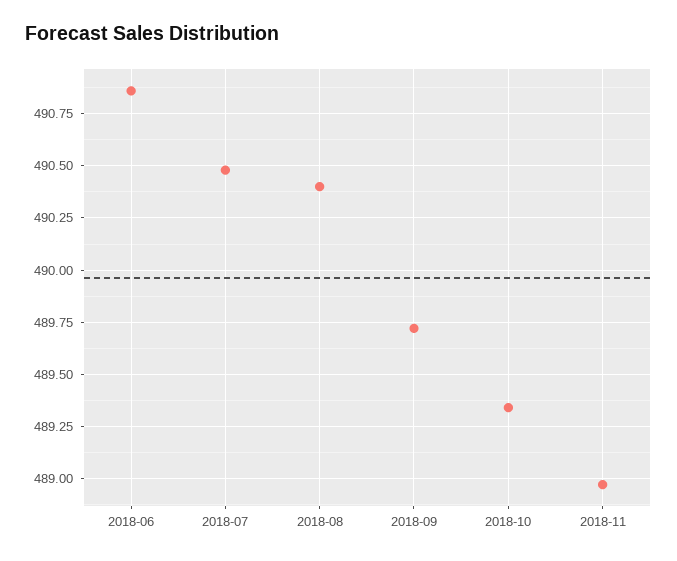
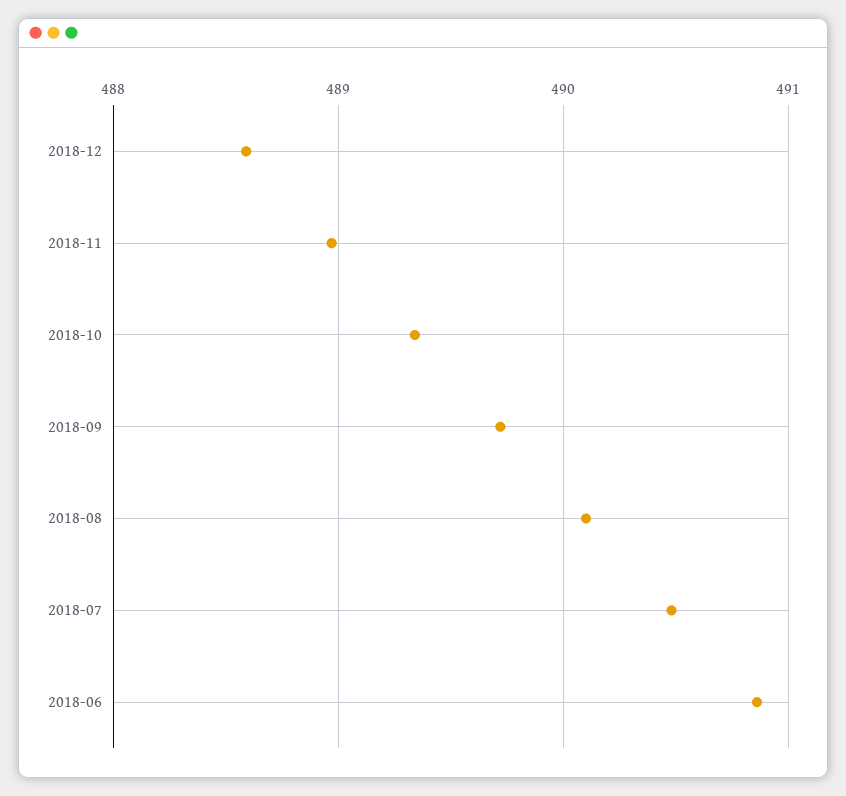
2018-08: 490.4 -> 490.1
2018-12: none -> 488.6

